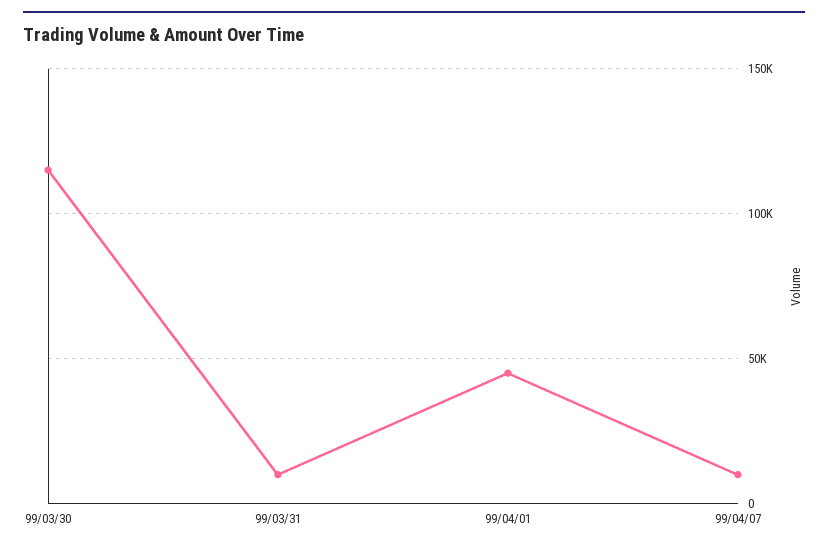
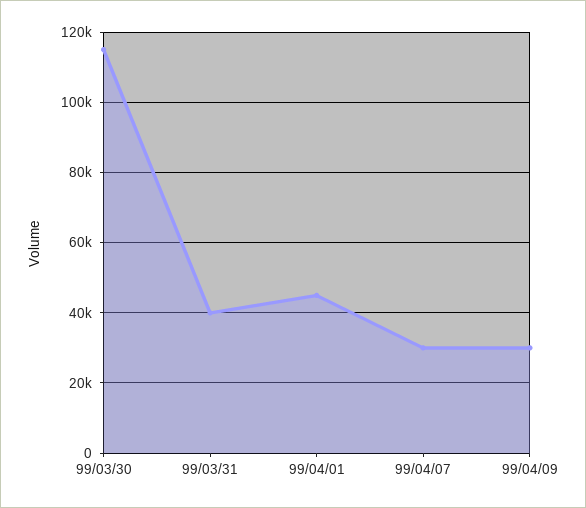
99/03/31: 10000 -> 40000
99/04/07: 10000 -> 30000
99/04/09: none -> 30000

